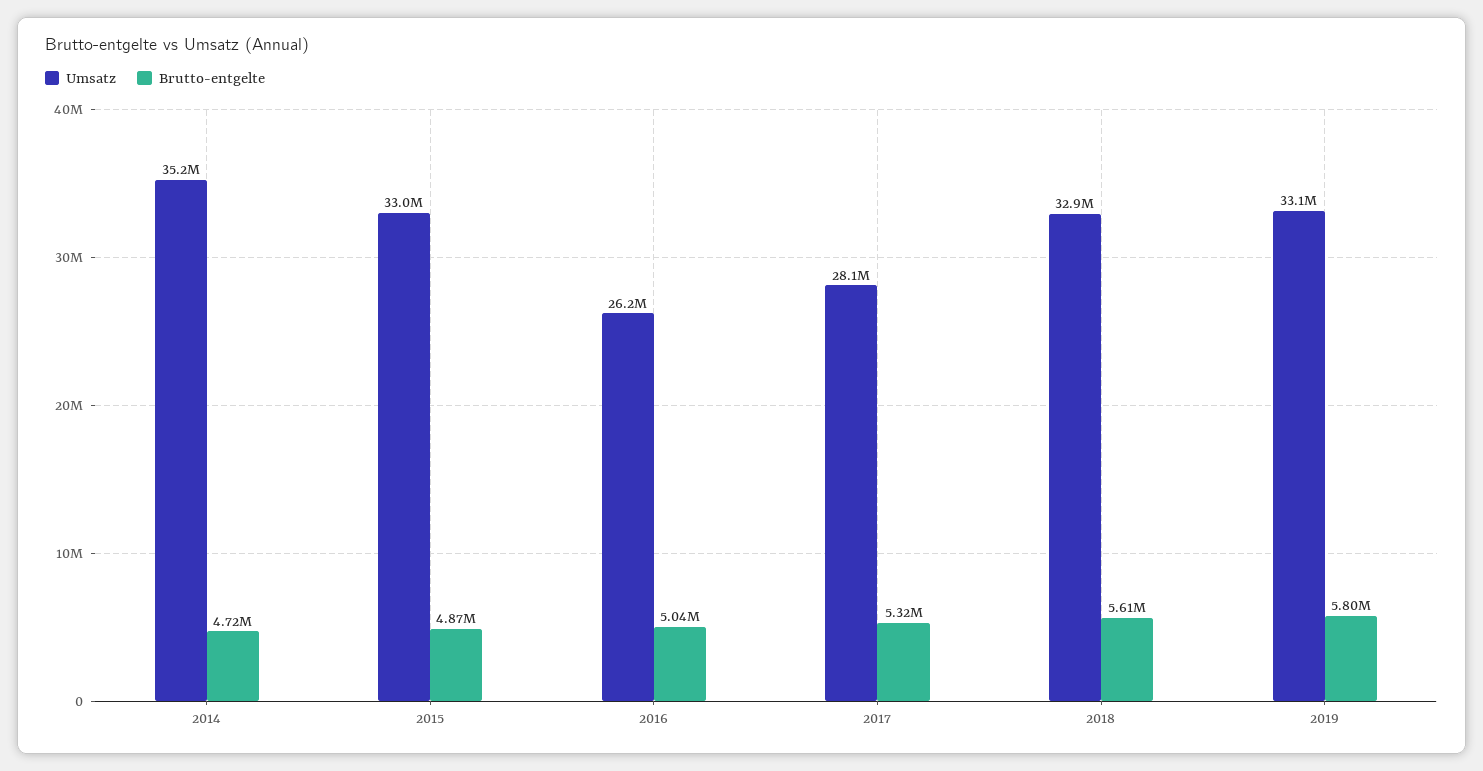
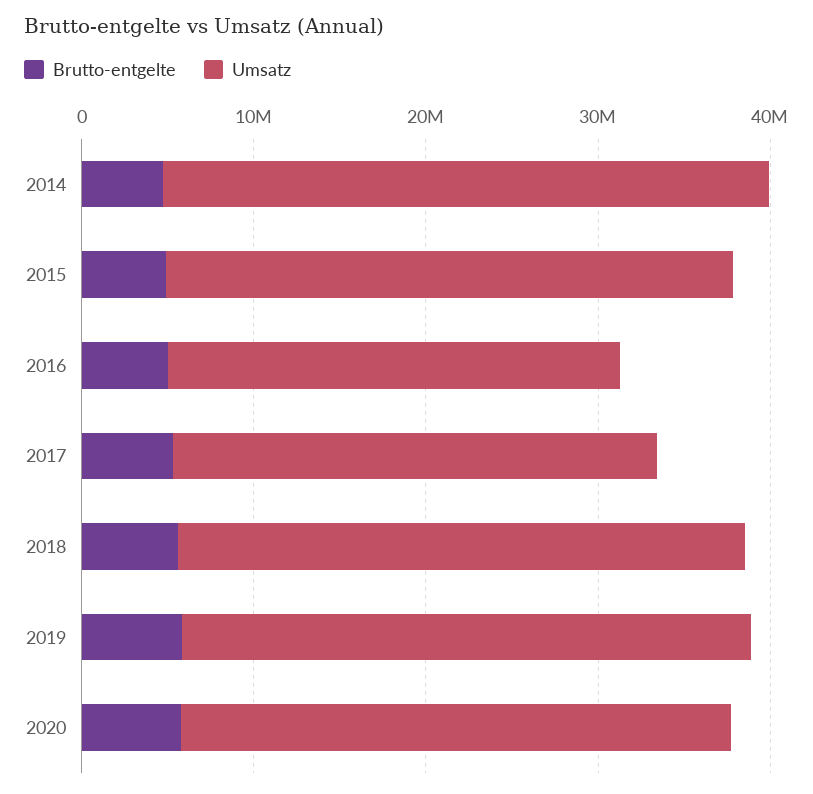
Brutto-entgelte, 2020: none -> 6000000
Umsatz, 2020: none -> 32000000

